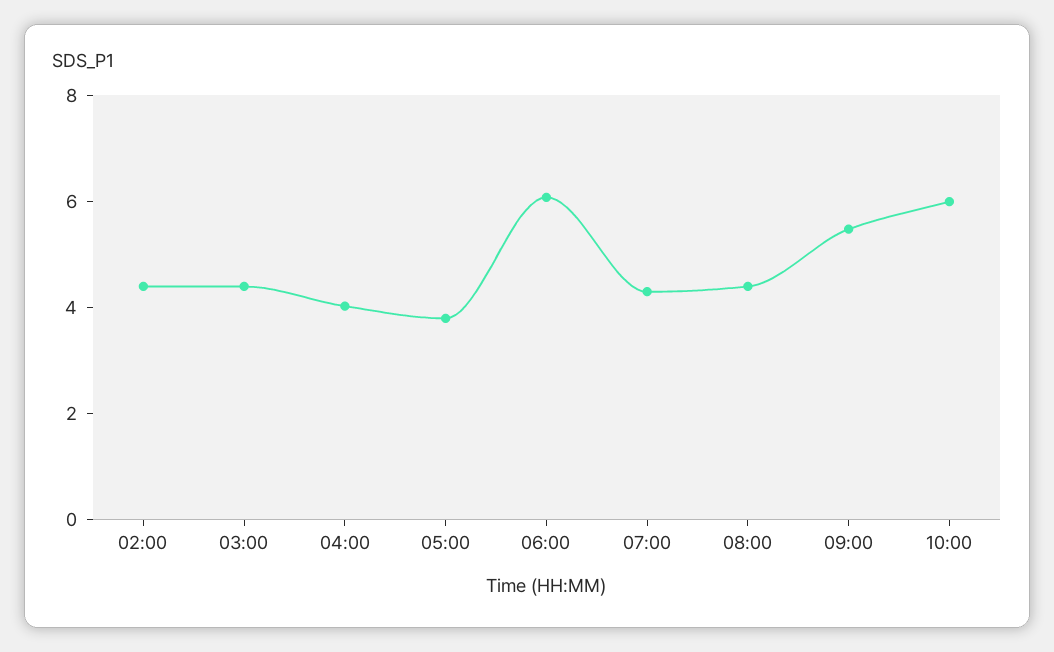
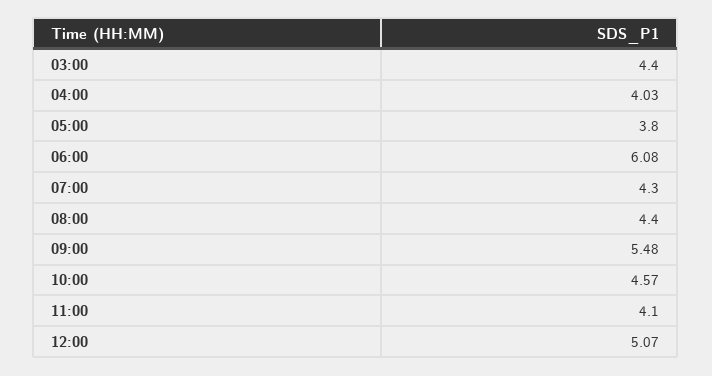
02:00: 4.5 -> none
10:00: 6 -> 4.57
11:00: none -> 4.1
12:00: none -> 5.07

